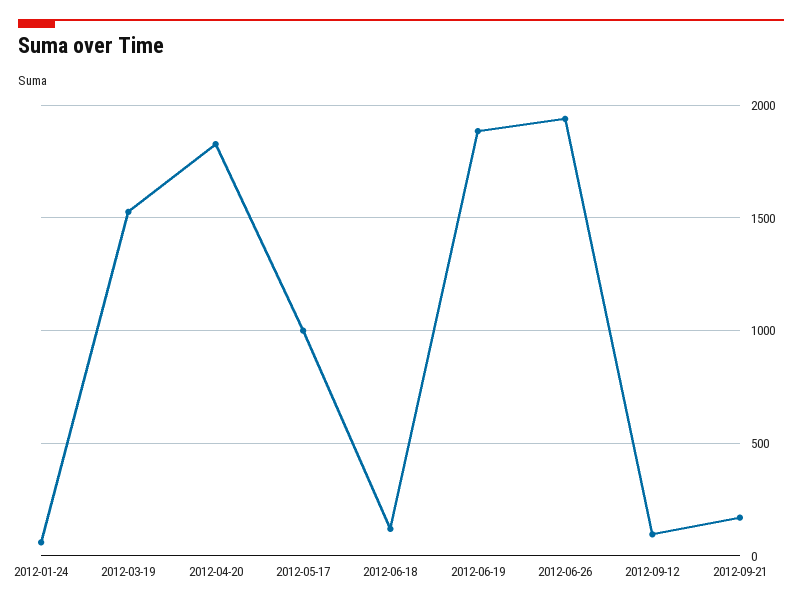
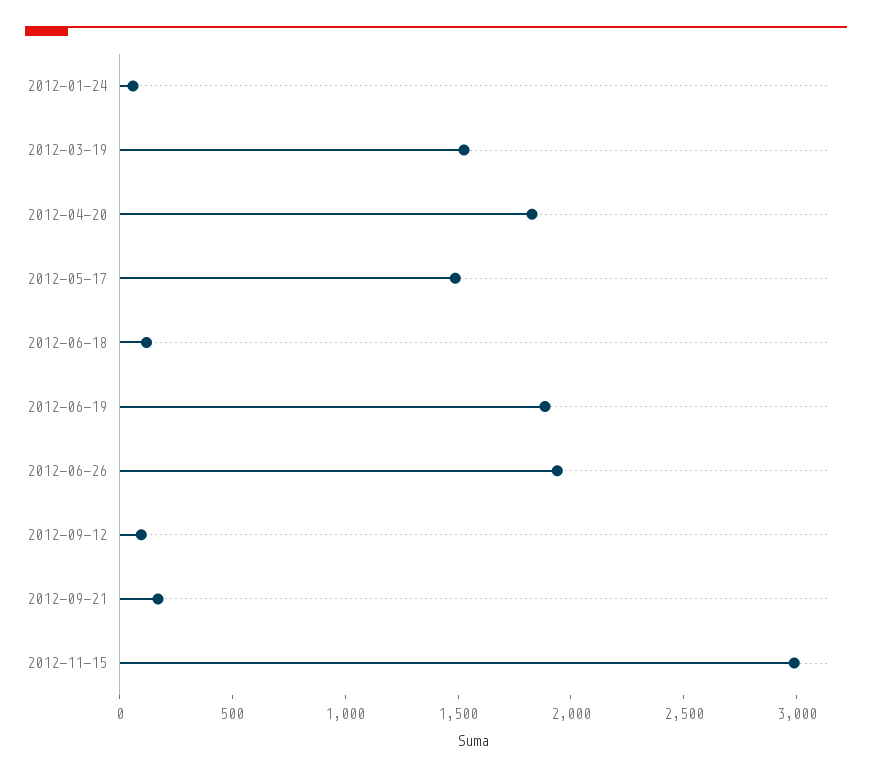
2012-05-17: 1000 -> 1500
2012-11-15: none -> 3000

